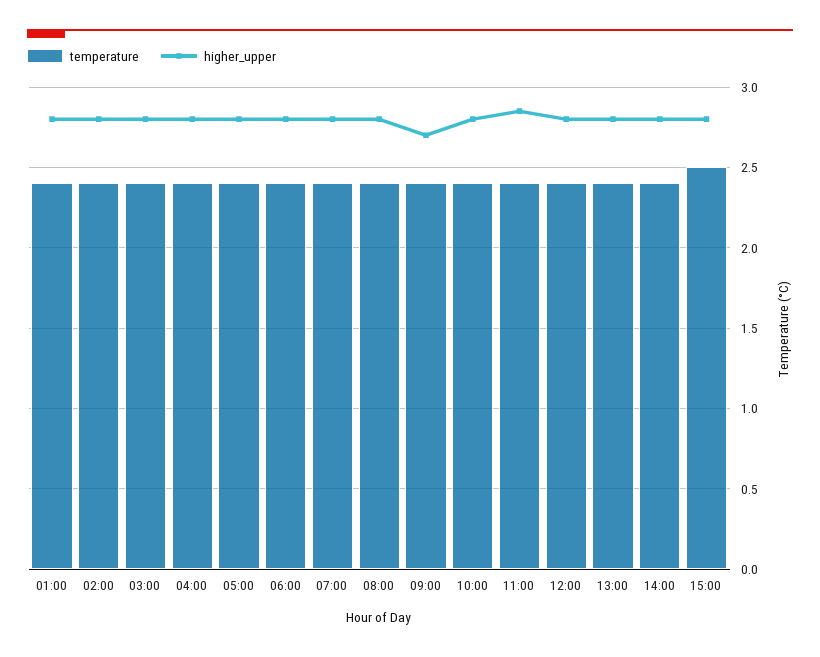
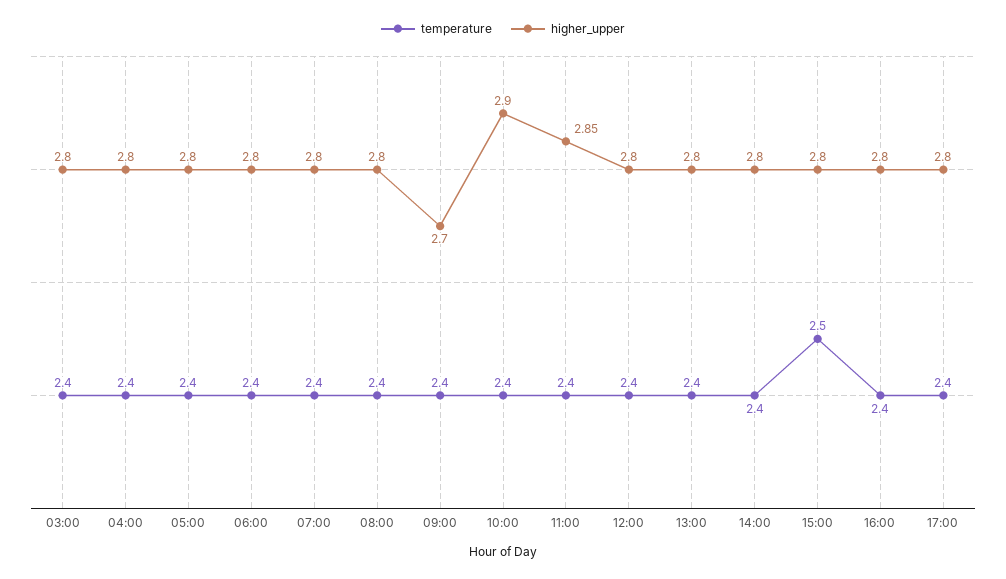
temperature, 01:00: 2.4 -> none
higher_upper, 01:00: 2.8 -> none
temperature, 02:00: 2.4 -> none
higher_upper, 02:00: 2.8 -> none
higher_upper, 10:00: 2.8 -> 2.9
temperature, 16:00: none -> 2.4
higher_upper, 16:00: none -> 2.8
temperature, 17:00: none -> 2.4
higher_upper, 17:00: none -> 2.8

